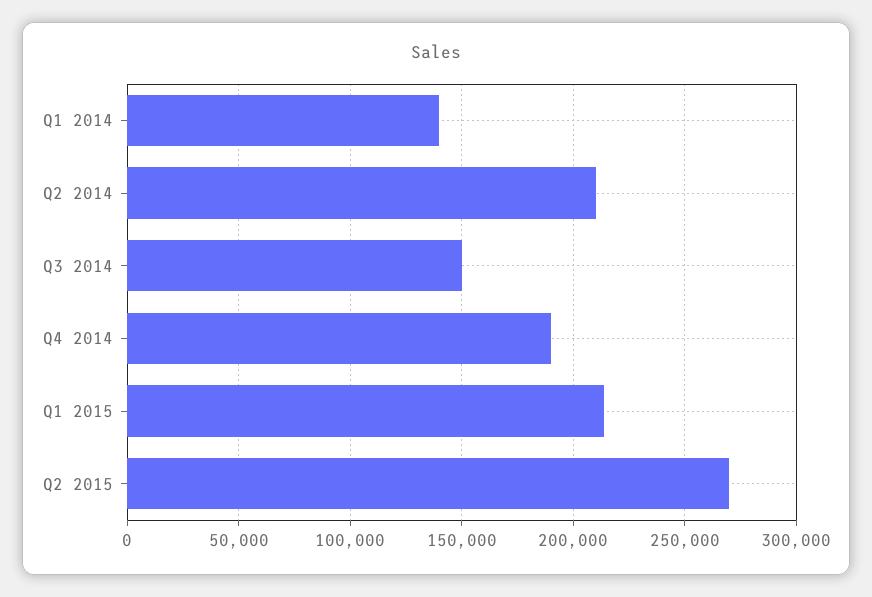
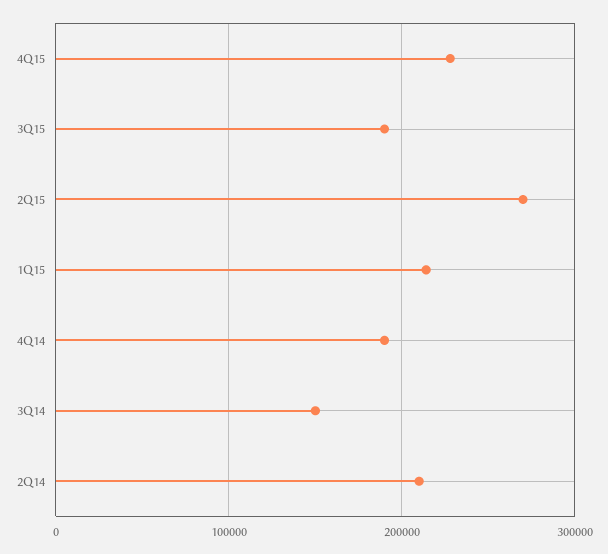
Q1 2014: 140000 -> none
4Q15: none -> 230000
3Q15: none -> 190000

